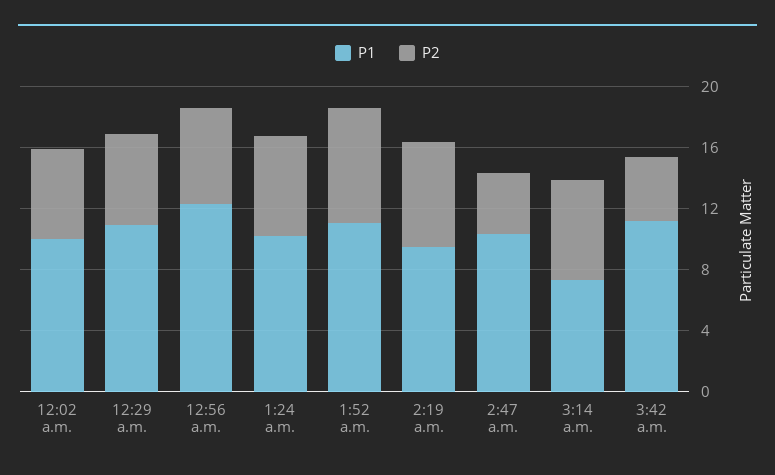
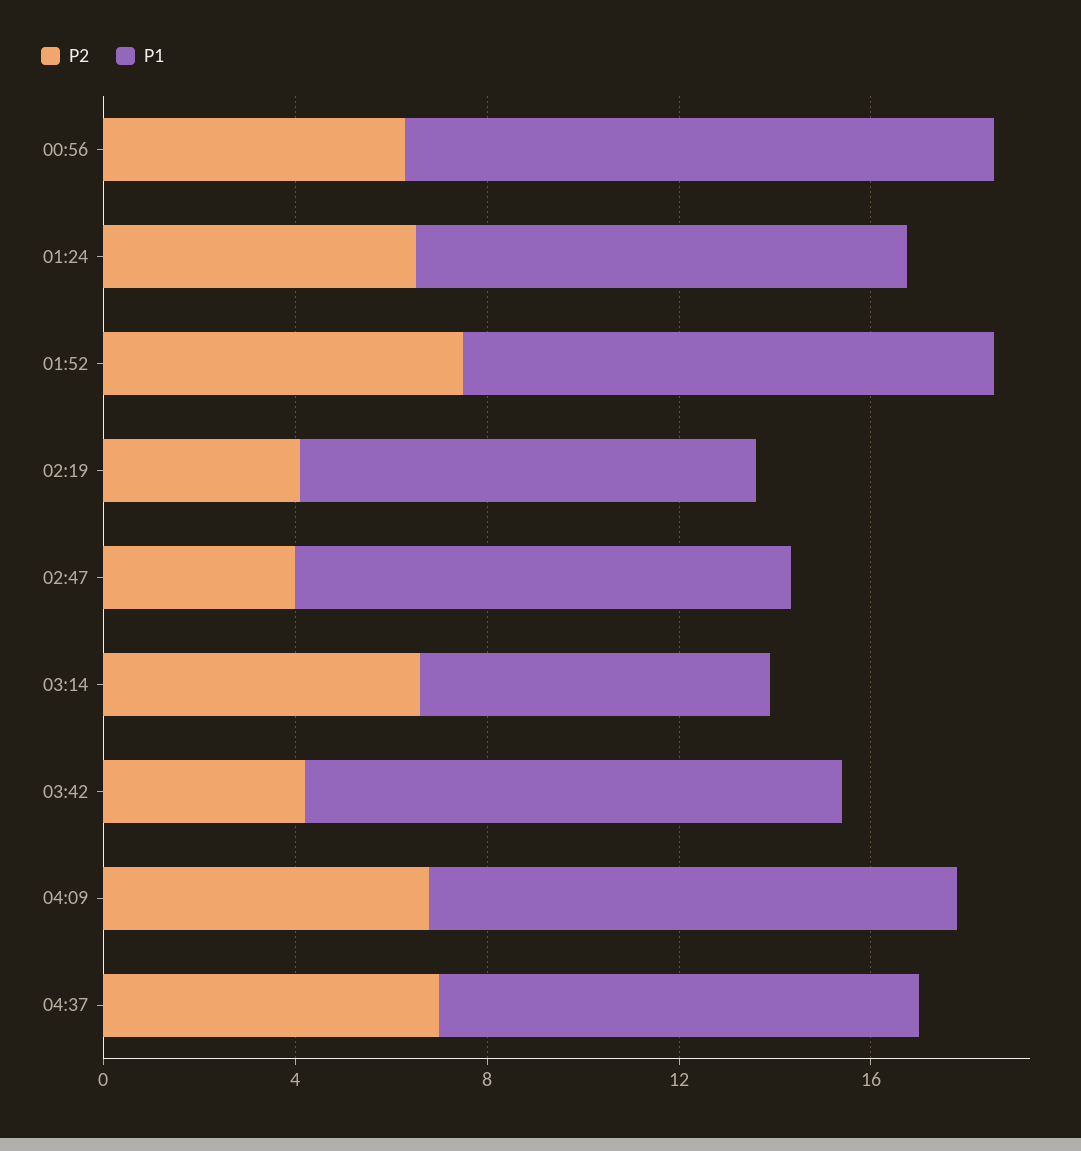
P1, 12:02 a.m.: 10 -> none
P2, 12:02 a.m.: 6 -> none
P1, 12:29 a.m.: 11 -> none
P2, 12:29 a.m.: 6 -> none
P2, 2:19 a.m.: 7 -> 4
P2, 04:09: none -> 7
P1, 04:09: none -> 11
P2, 04:37: none -> 7
P1, 04:37: none -> 10

